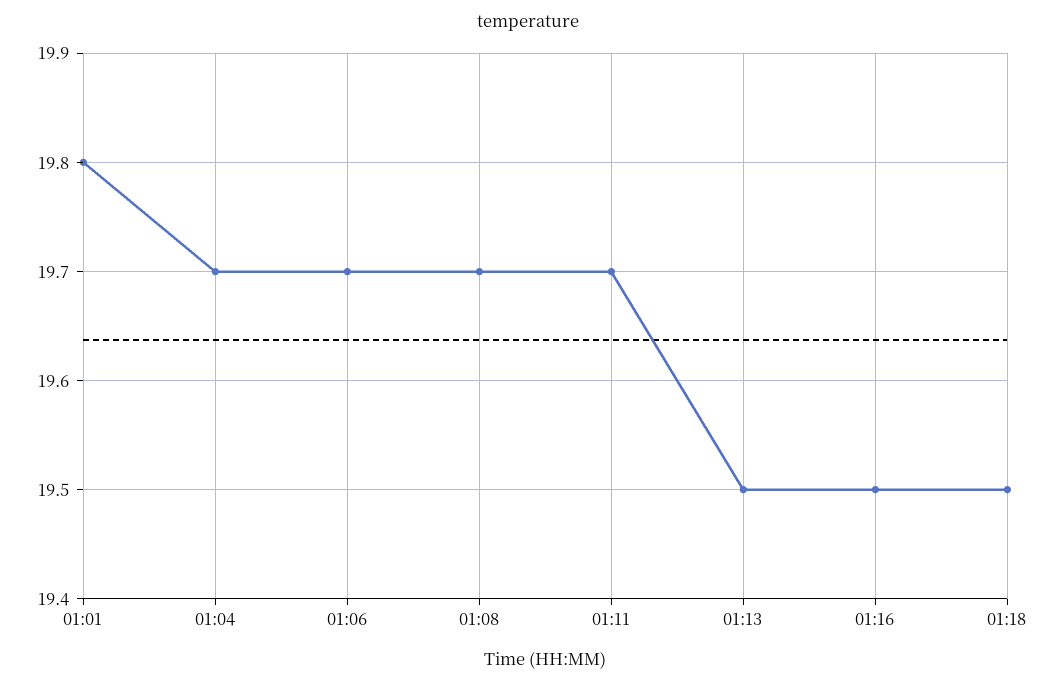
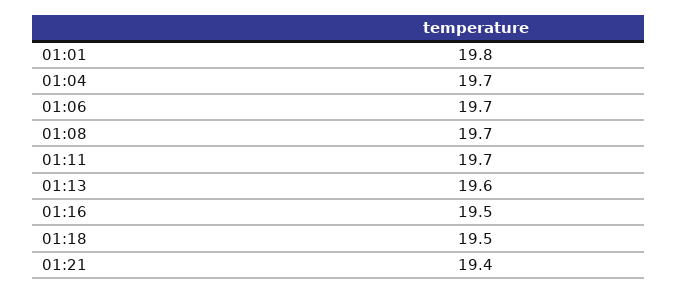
01:13: 19.5 -> 19.6
01:21: none -> 19.4

